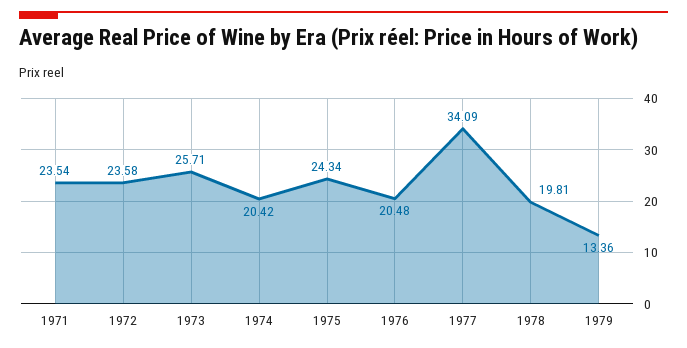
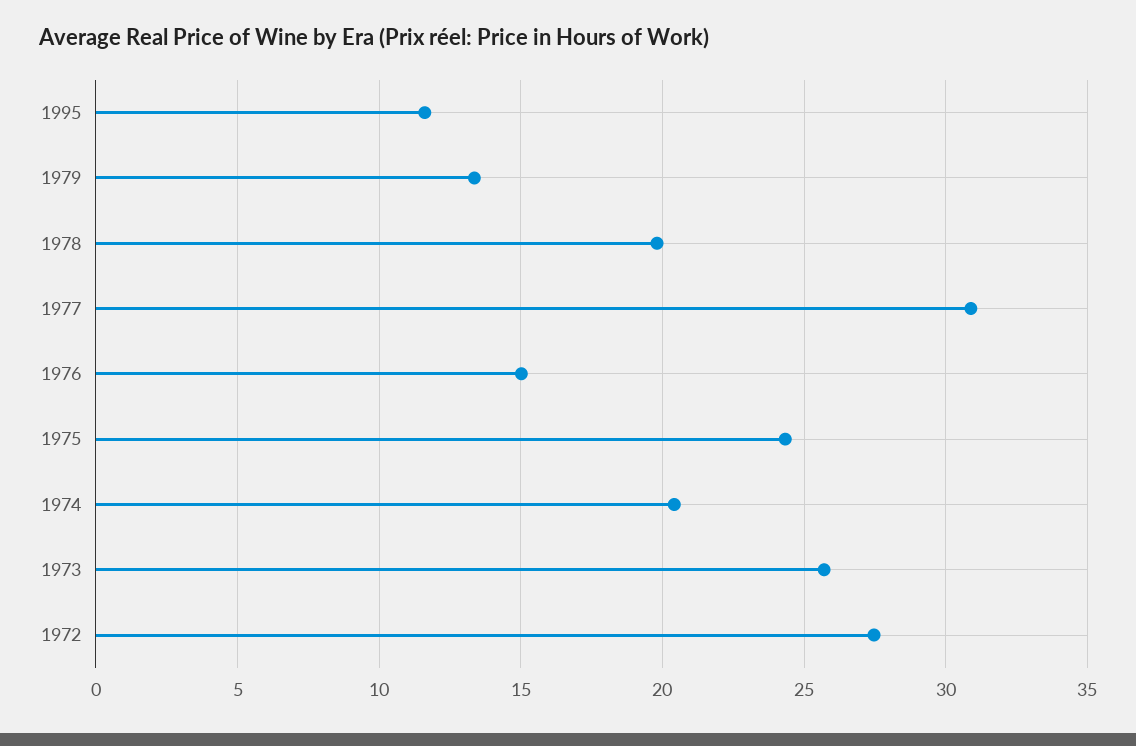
1971: 23.54 -> none
1972: 23.58 -> 27.5
1976: 20.48 -> 15
1977: 34.09 -> 31
1995: none -> 11.5

